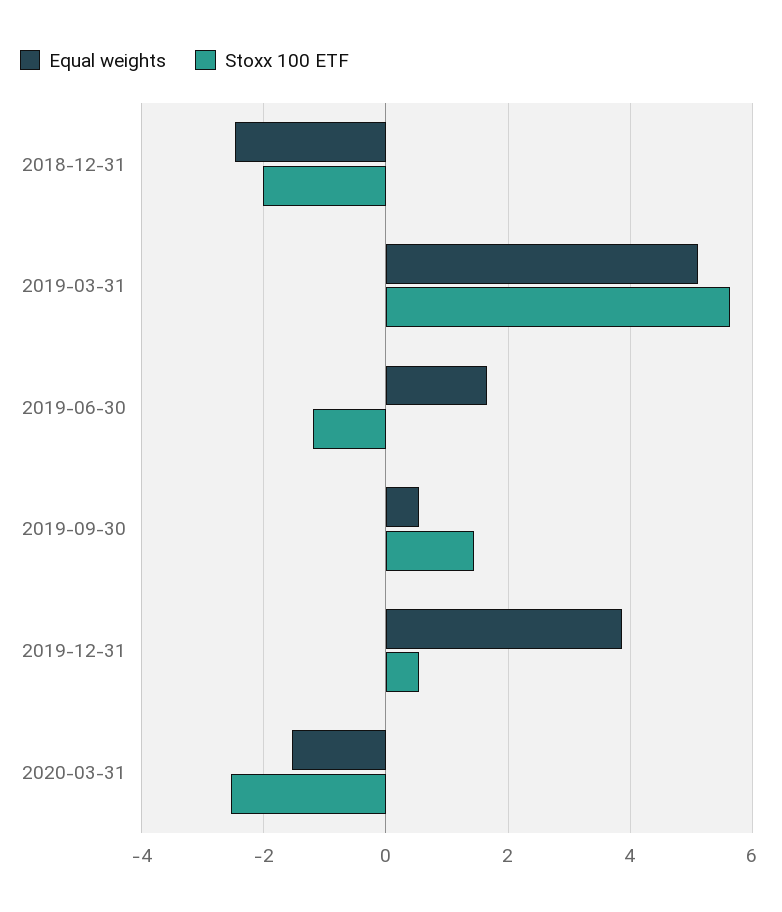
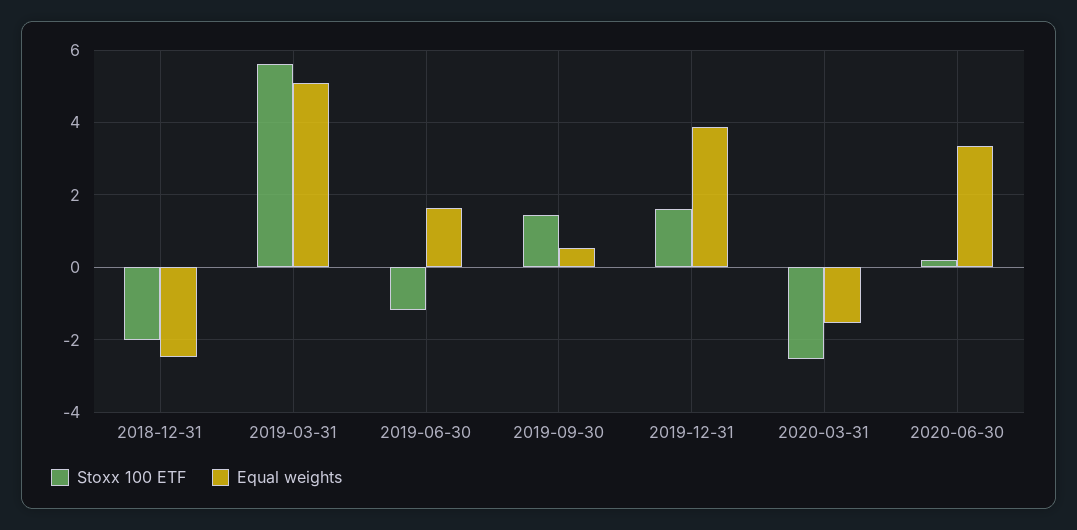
Stoxx 100 ETF, 2019-12-31: 0.6 -> 1.6
Stoxx 100 ETF, 2020-06-30: none -> 0.2
Equal weights, 2020-06-30: none -> 3.4

